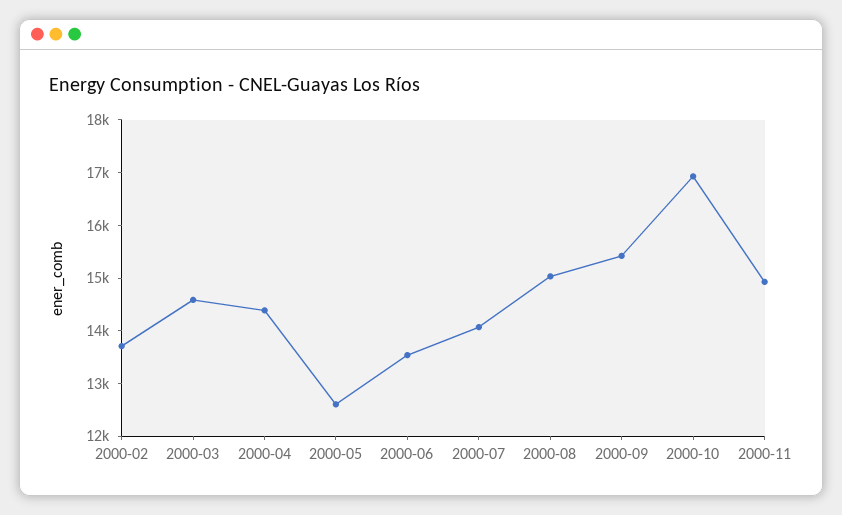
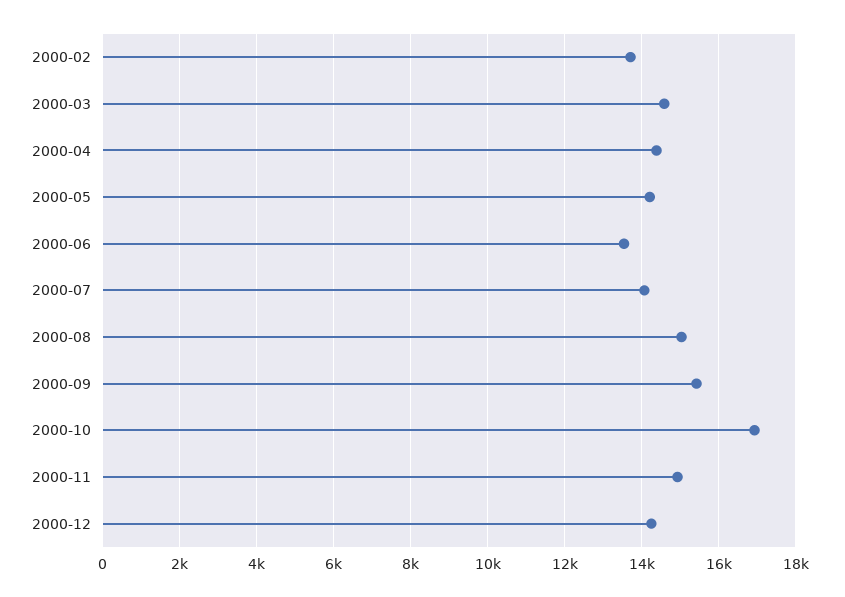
2000-05: 12600 -> 14200
2000-12: none -> 14200

